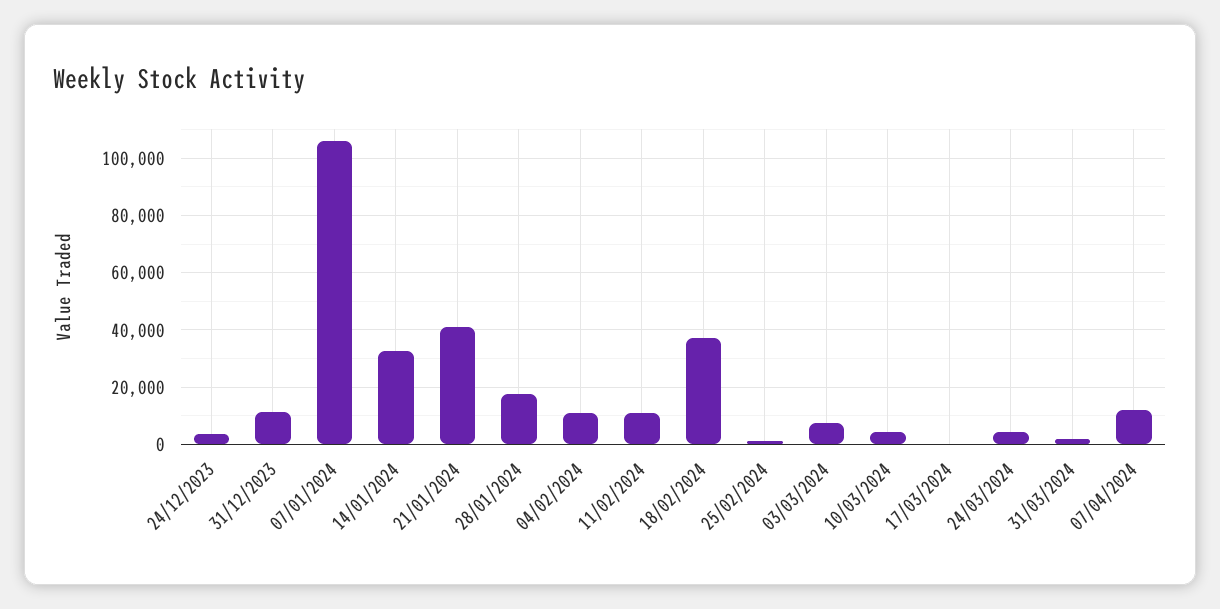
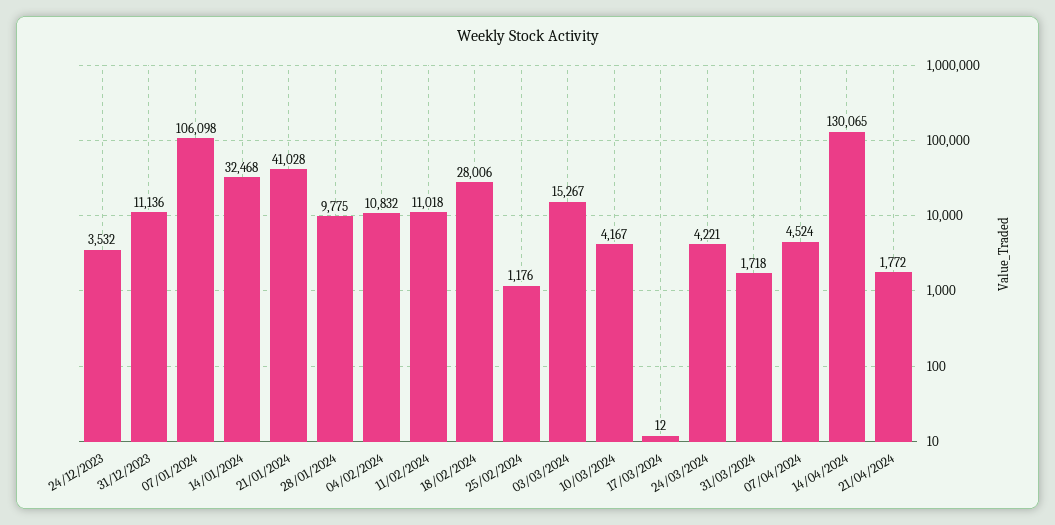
28/01/2024: 17500 -> 9775
18/02/2024: 37500 -> 28006
03/03/2024: 7500 -> 15267
07/04/2024: 12500 -> 4524
14/04/2024: none -> 130065
21/04/2024: none -> 1772

